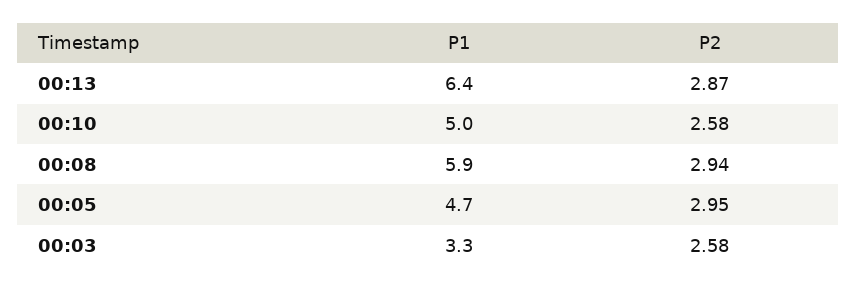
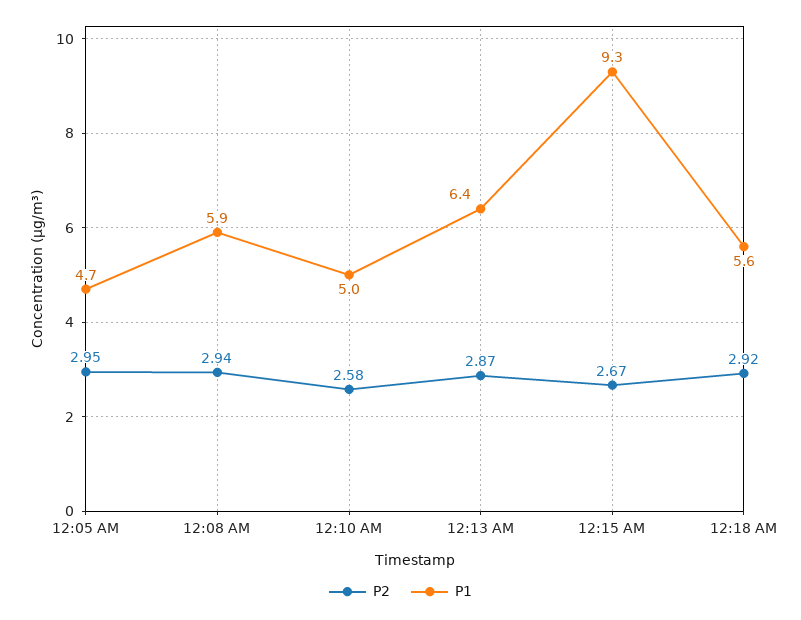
P1, 00:03: 3.3 -> none
P2, 00:03: 2.58 -> none
P2, 12:15 AM: none -> 2.67
P1, 12:15 AM: none -> 9.3
P2, 12:18 AM: none -> 2.92
P1, 12:18 AM: none -> 5.6

